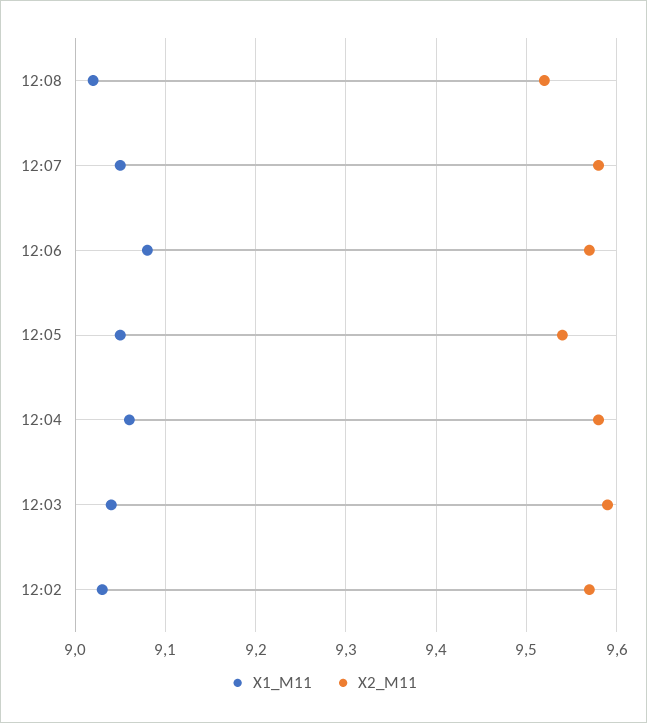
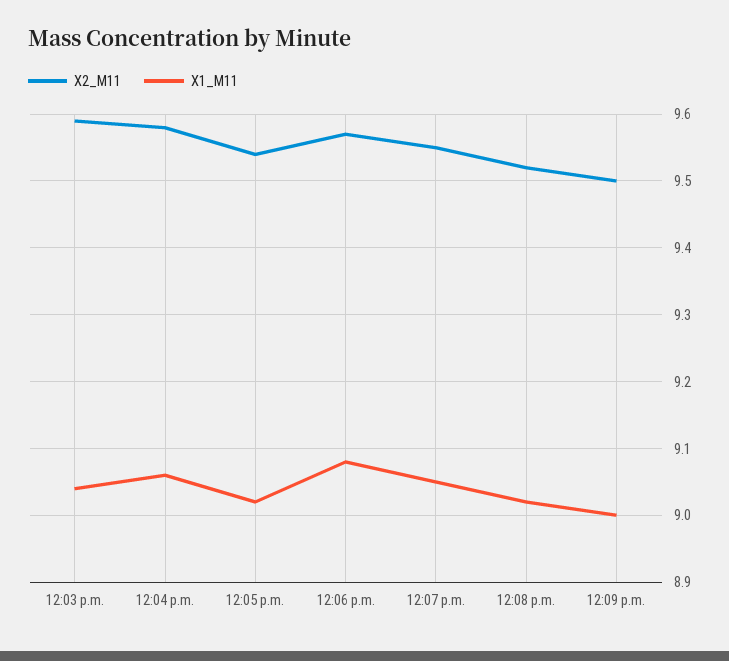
X2_M11, 12:07: 9.58 -> 9.55
X1_M11, 12:05: 9.05 -> 9.02
X1_M11, 12:02: 9.03 -> none
X2_M11, 12:02: 9.57 -> none
X2_M11, 12:09 p.m.: none -> 9.5
X1_M11, 12:09 p.m.: none -> 9

